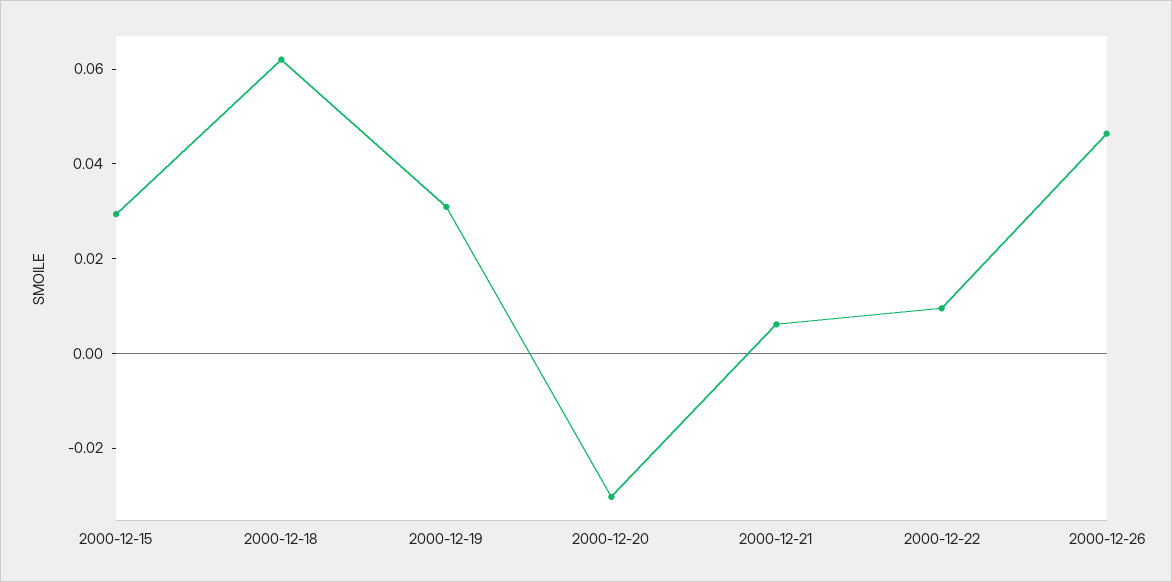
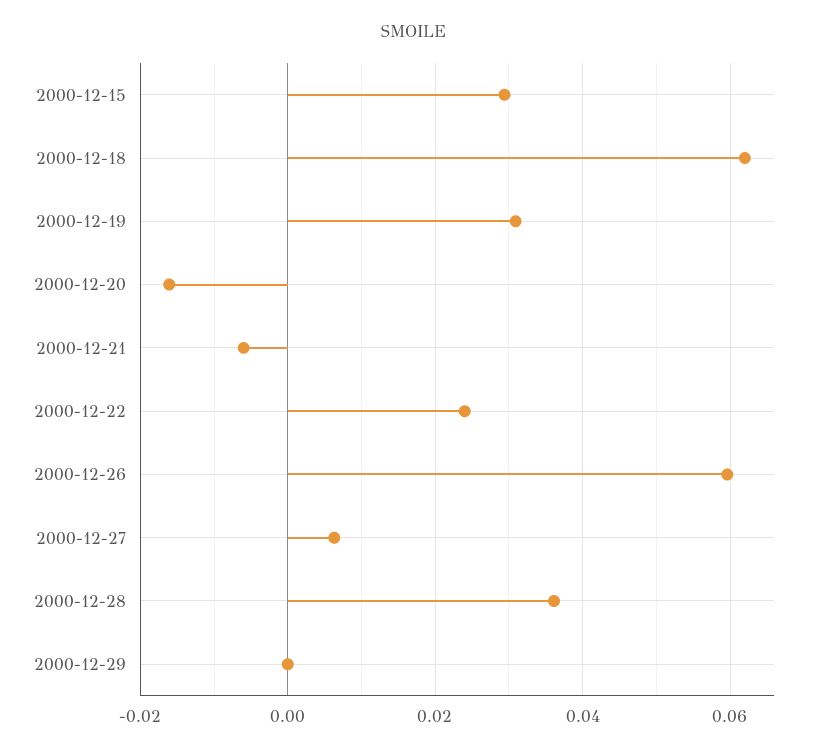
2000-12-20: -0.03 -> -0.016
2000-12-21: 0.005 -> -0.006
2000-12-22: 0.01 -> 0.024
2000-12-26: 0.045 -> 0.06
2000-12-27: none -> 0.006
2000-12-28: none -> 0.036
2000-12-29: none -> 0

